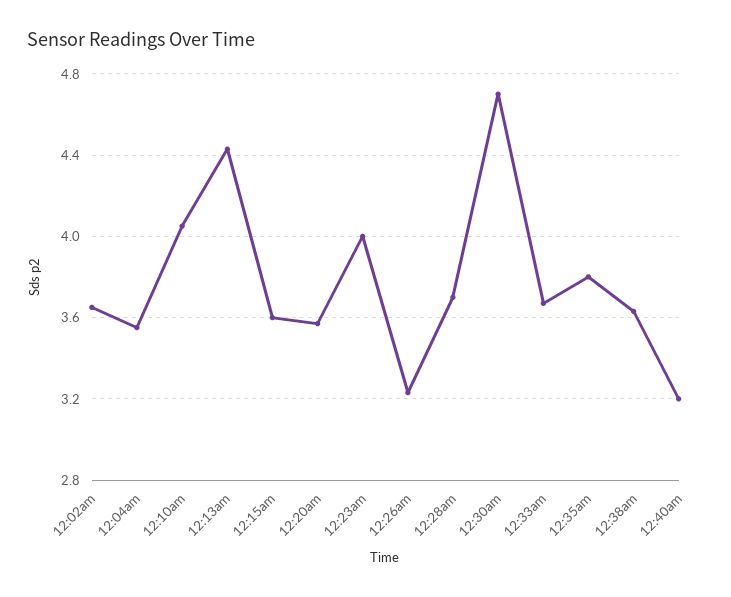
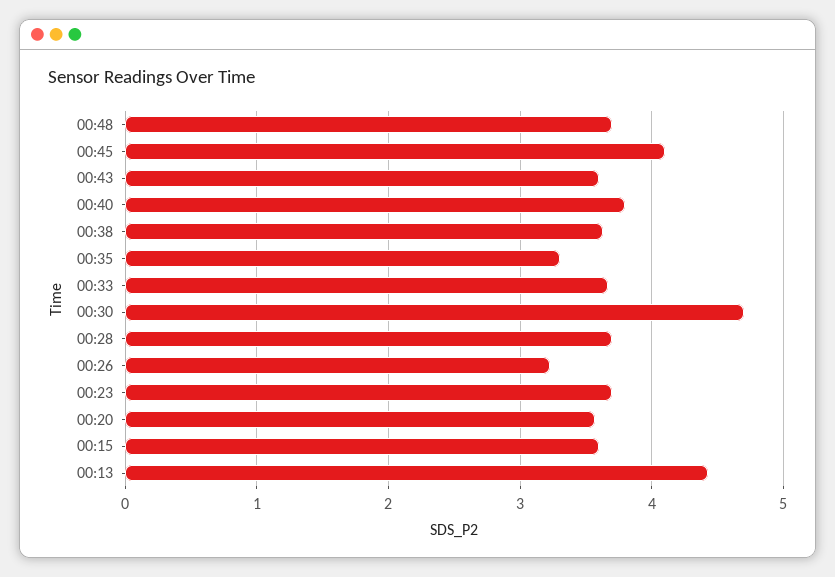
12:02am: 3.65 -> none
12:04am: 3.55 -> none
12:10am: 4.05 -> none
12:23am: 4 -> 3.7
12:35am: 3.8 -> 3.3
12:40am: 3.2 -> 3.8
00:48: none -> 3.7
00:45: none -> 4.1
00:43: none -> 3.6

